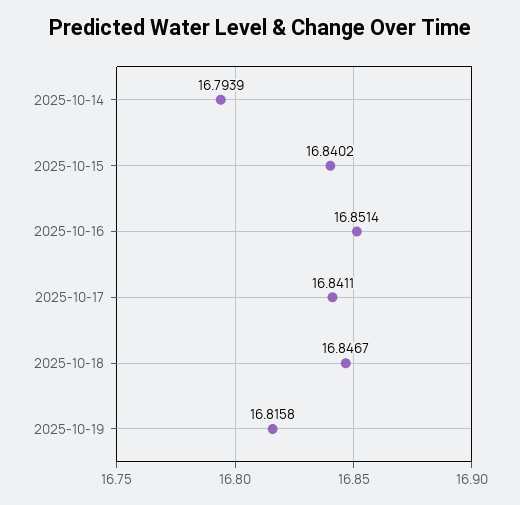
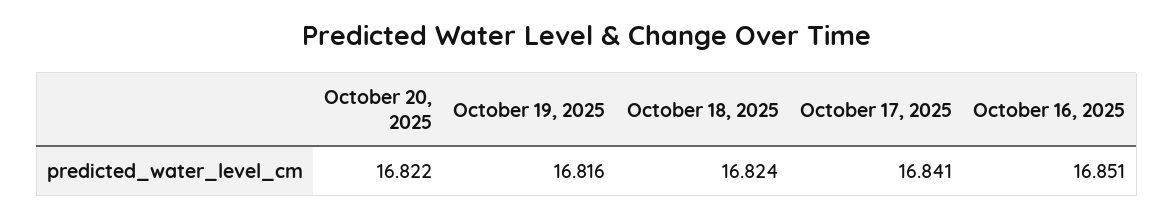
2025-10-14: 16.7939 -> none
2025-10-15: 16.8402 -> none
2025-10-18: 16.8467 -> 16.824
October 20, 2025: none -> 16.822

